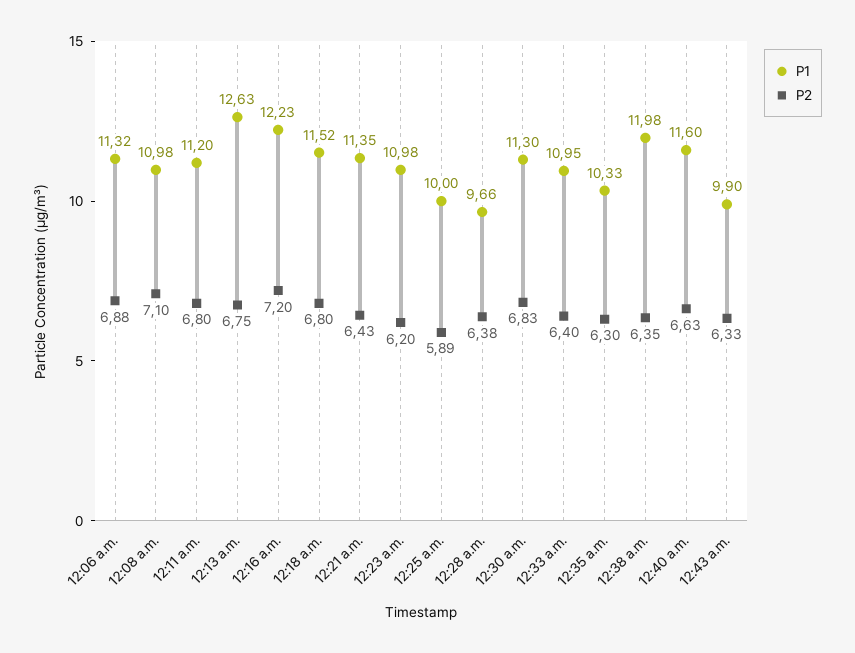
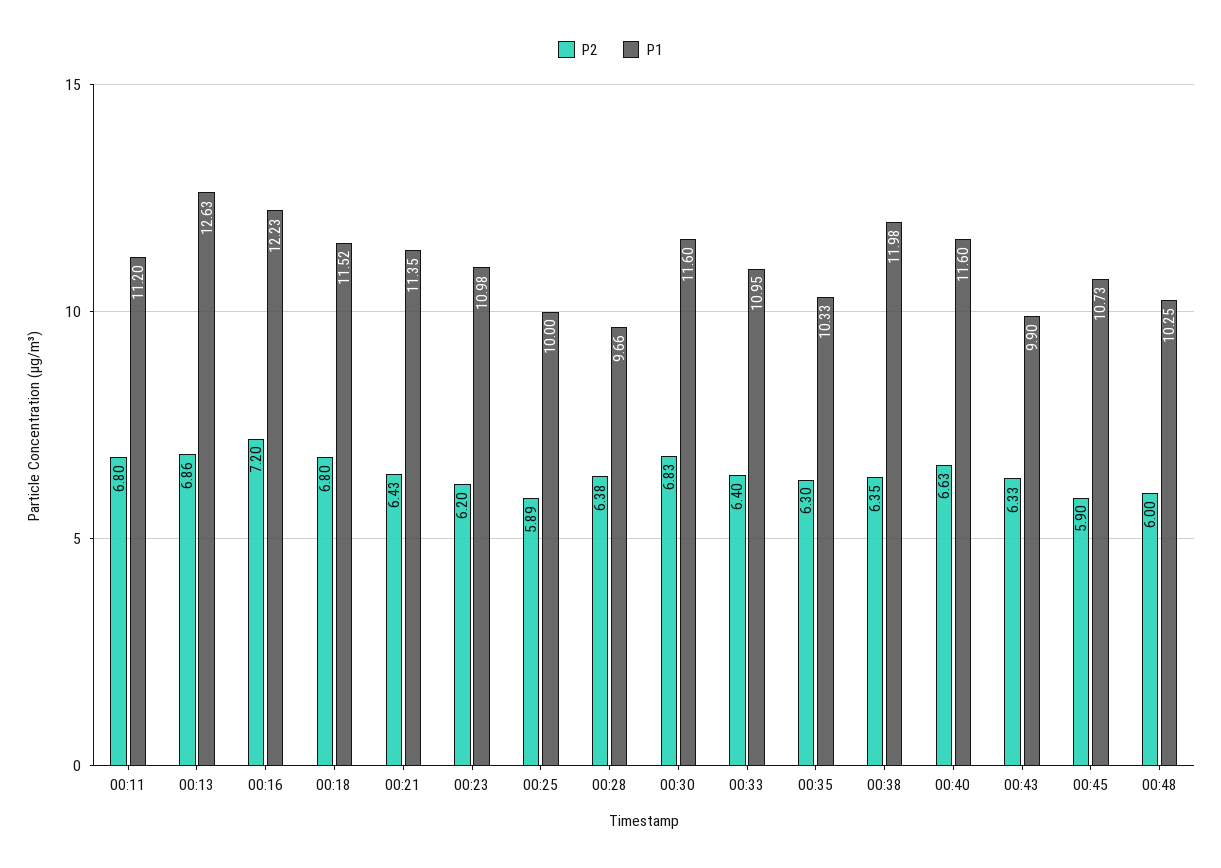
P1, 12:06 a.m.: 11.32 -> none
P2, 12:06 a.m.: 6.88 -> none
P1, 12:08 a.m.: 10.98 -> none
P2, 12:08 a.m.: 7.1 -> none
P2, 12:13 a.m.: 6.75 -> 6.86
P1, 12:30 a.m.: 11.3 -> 11.6
P2, 00:45: none -> 5.9
P1, 00:45: none -> 10.73
P2, 00:48: none -> 6
P1, 00:48: none -> 10.25

